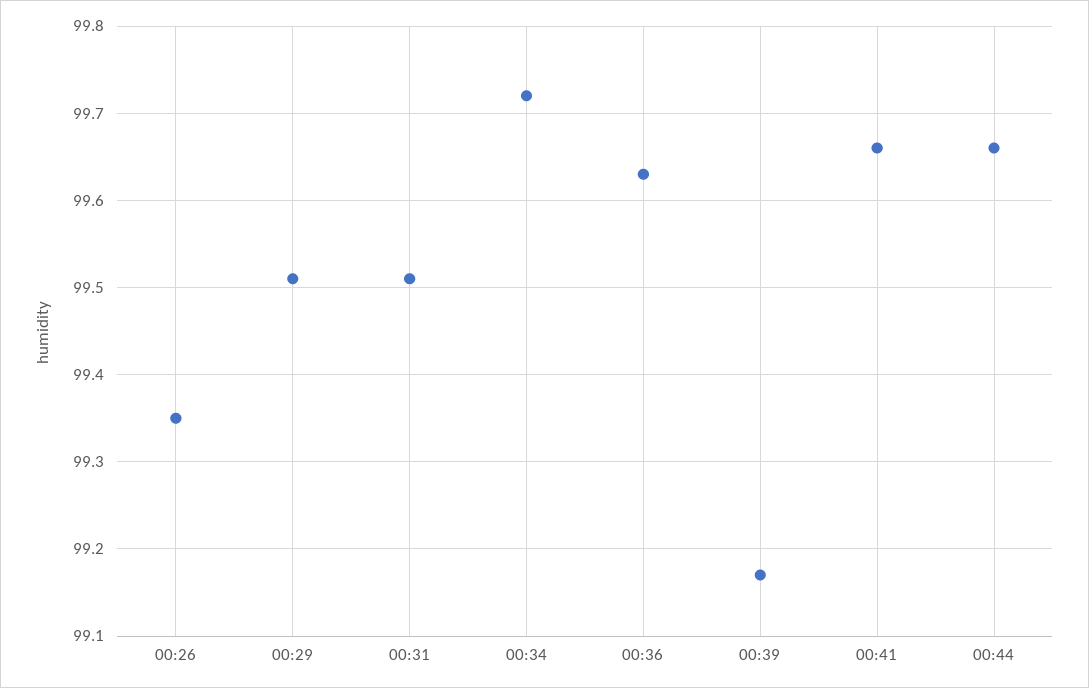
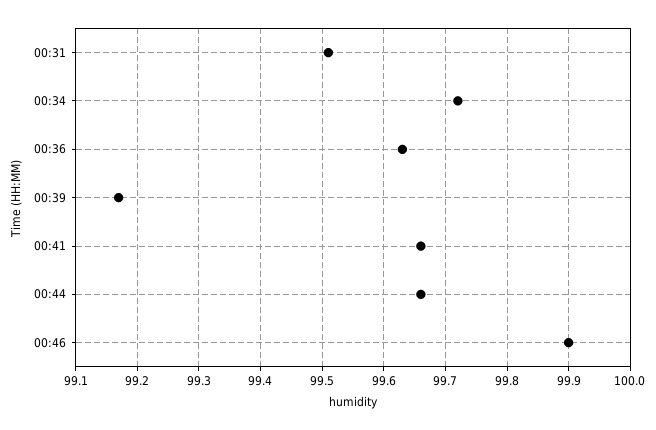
00:26: 99.35 -> none
00:29: 99.51 -> none
00:46: none -> 99.9

